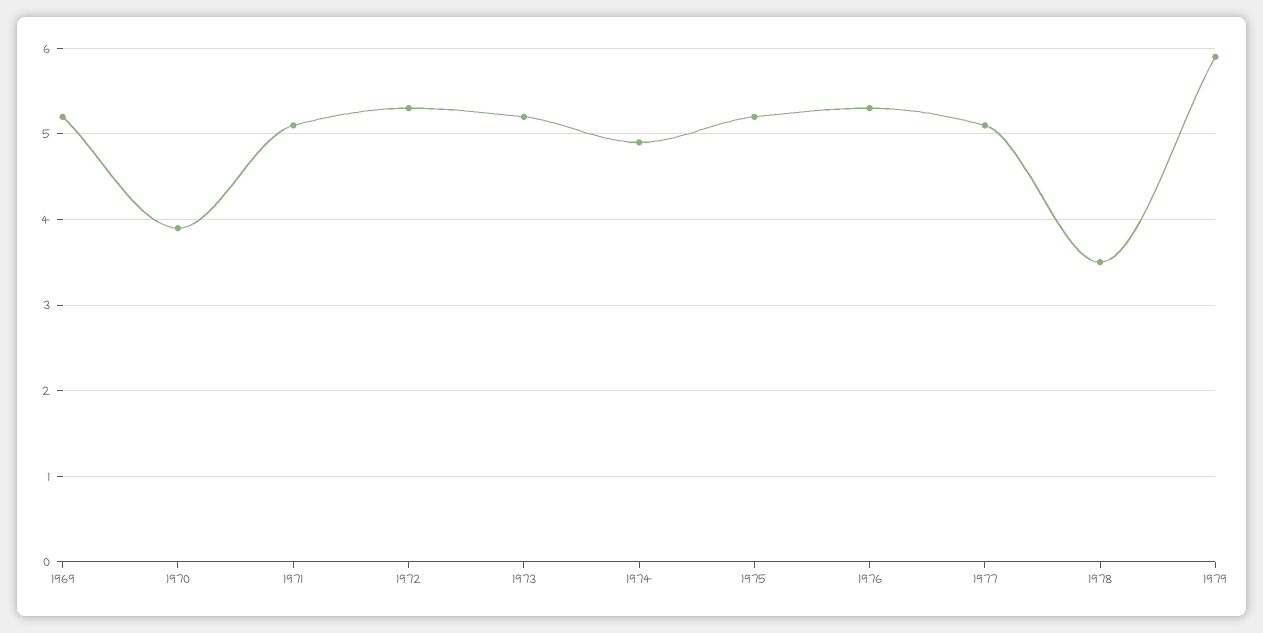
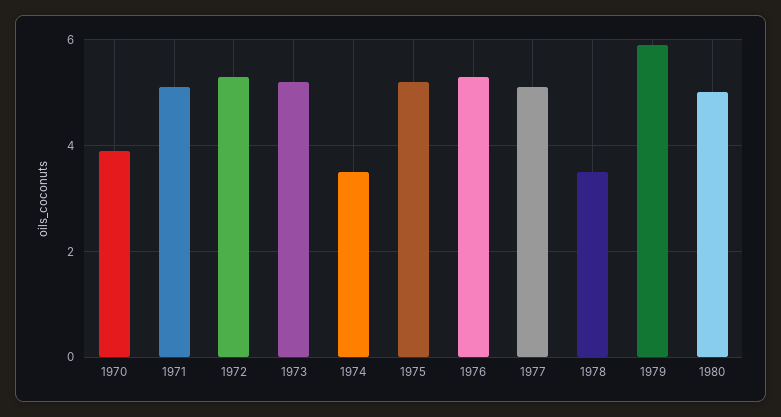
1969: 5.2 -> none
1974: 4.9 -> 3.5
1980: none -> 5

